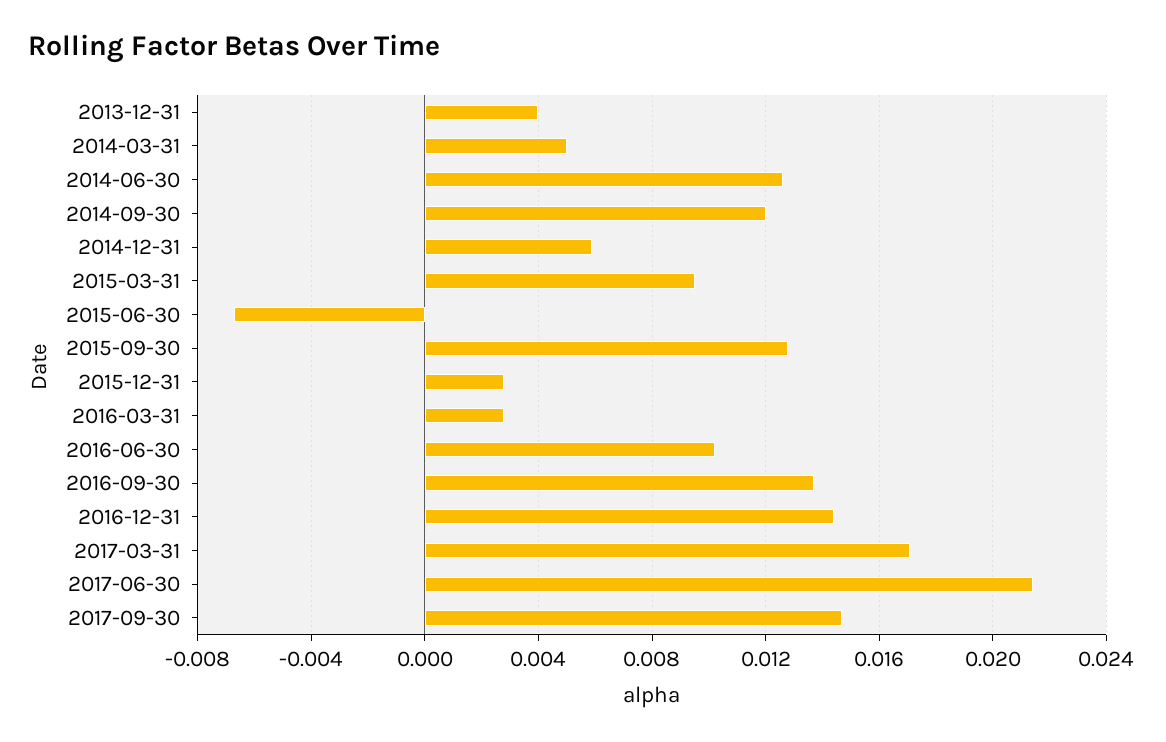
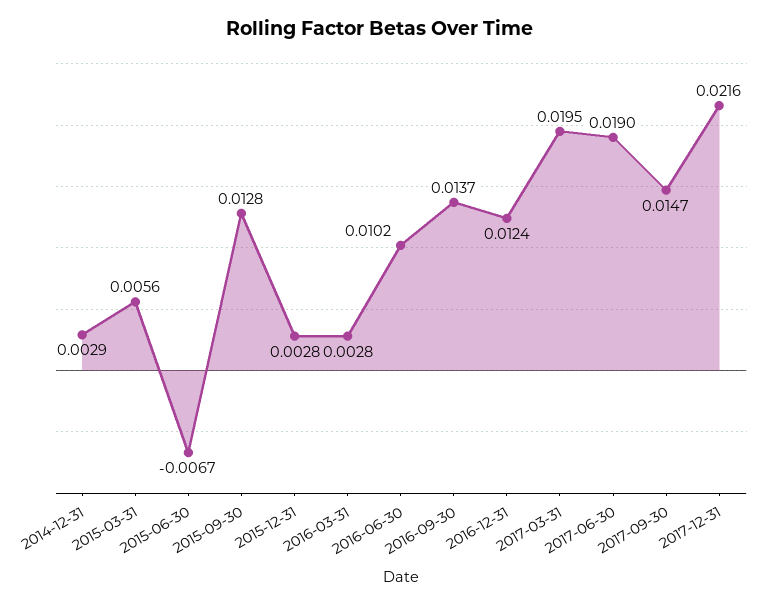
2013-12-31: 0.004 -> none
2014-03-31: 0.005 -> none
2014-06-30: 0.0125 -> none
2014-09-30: 0.012 -> none
2014-12-31: 0.006 -> 0.0029
2015-03-31: 0.0095 -> 0.0056
2016-12-31: 0.0145 -> 0.0124
2017-03-31: 0.017 -> 0.0195
2017-06-30: 0.0215 -> 0.019
2017-12-31: none -> 0.0216

